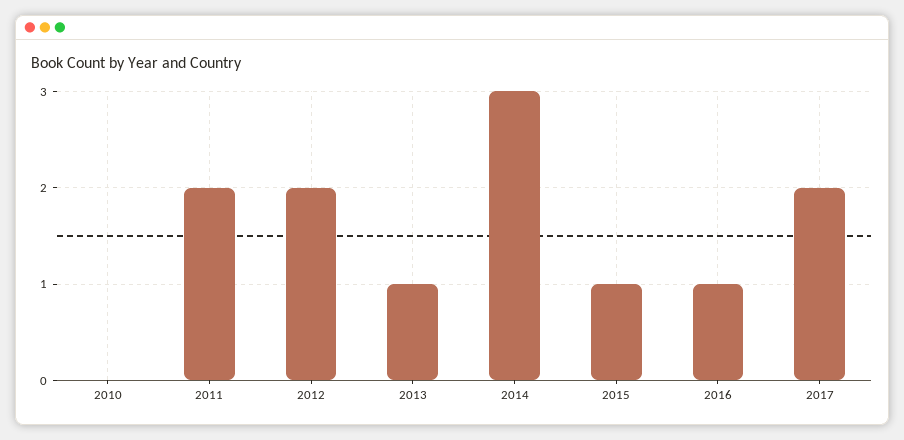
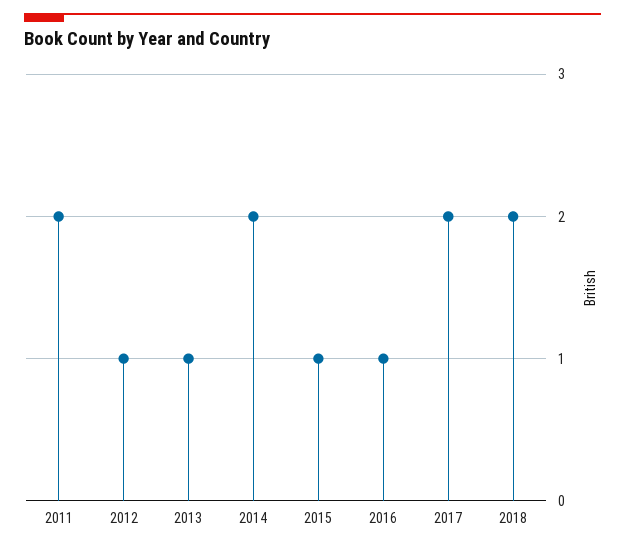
2010: 0 -> none
2012: 2 -> 1
2014: 3 -> 2
2018: none -> 2

